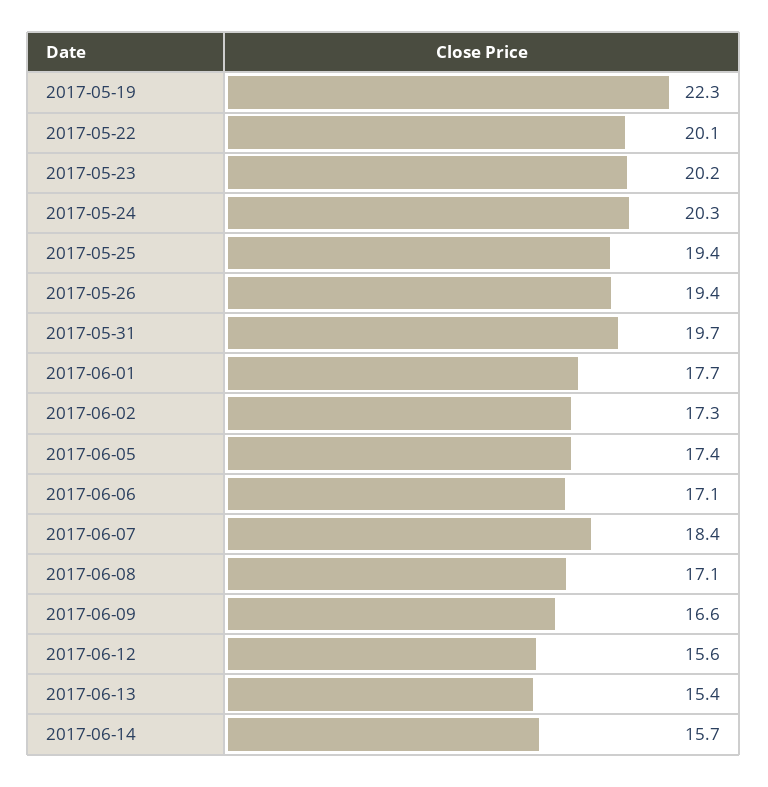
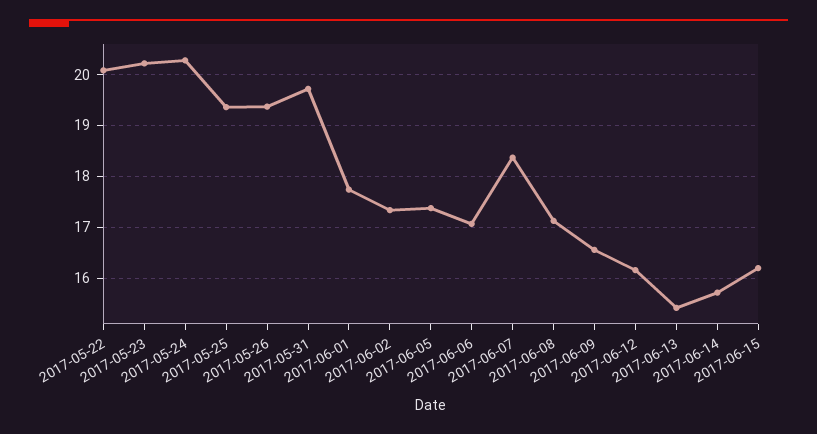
2017-05-19: 22.3 -> none
2017-06-12: 15.6 -> 16.2
2017-06-15: none -> 16.2

